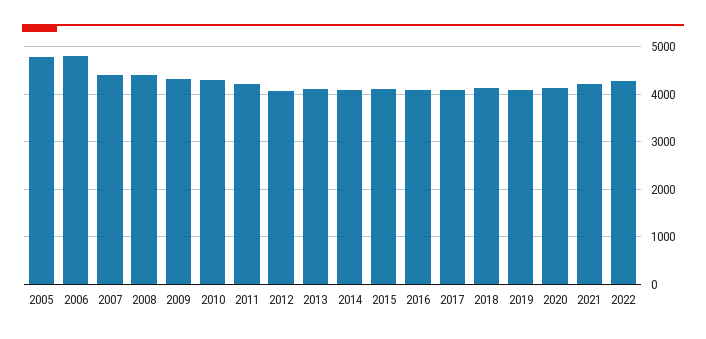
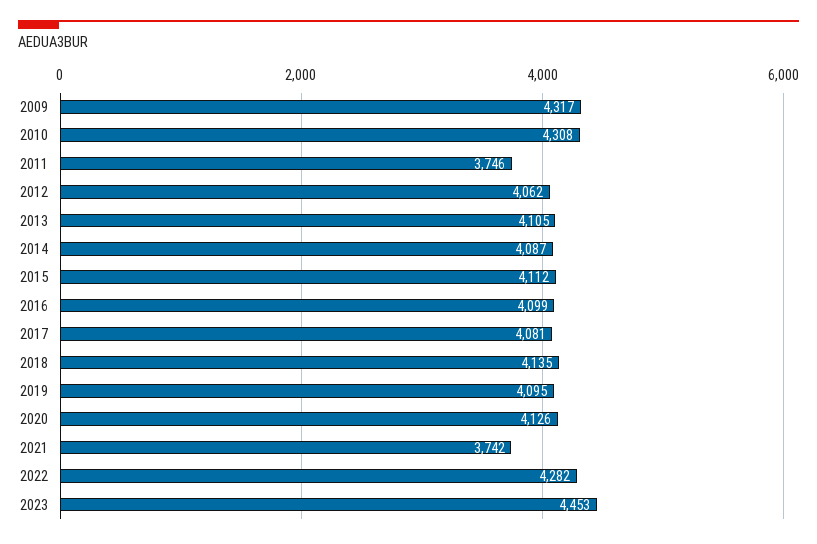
2005: 4800 -> none
2006: 4800 -> none
2007: 4400 -> none
2008: 4400 -> none
2011: 4200 -> 3746
2021: 4200 -> 3742
2023: none -> 4453

